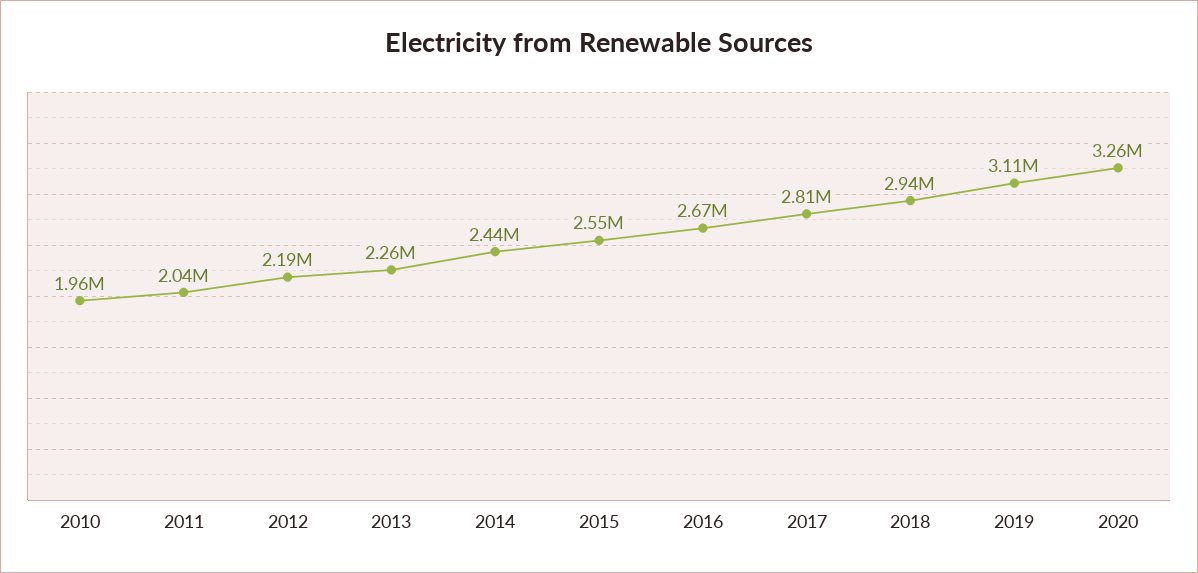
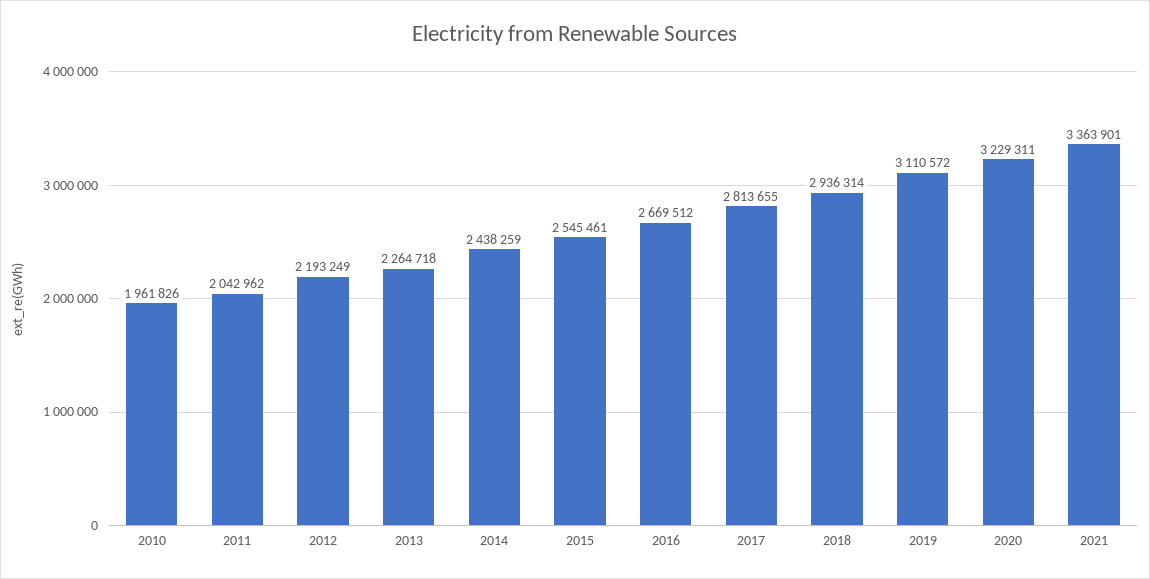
2020: 3260000 -> 3229311
2021: none -> 3363901

